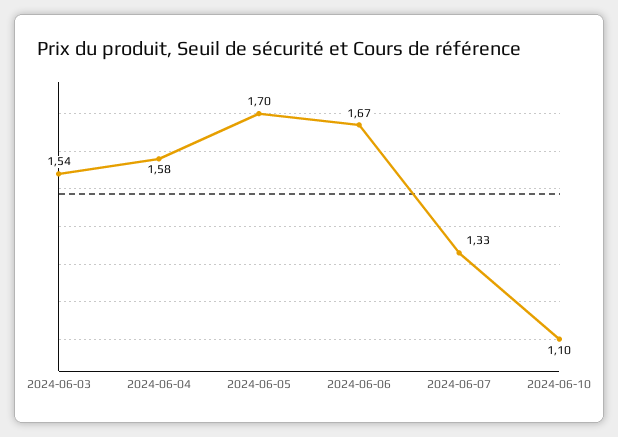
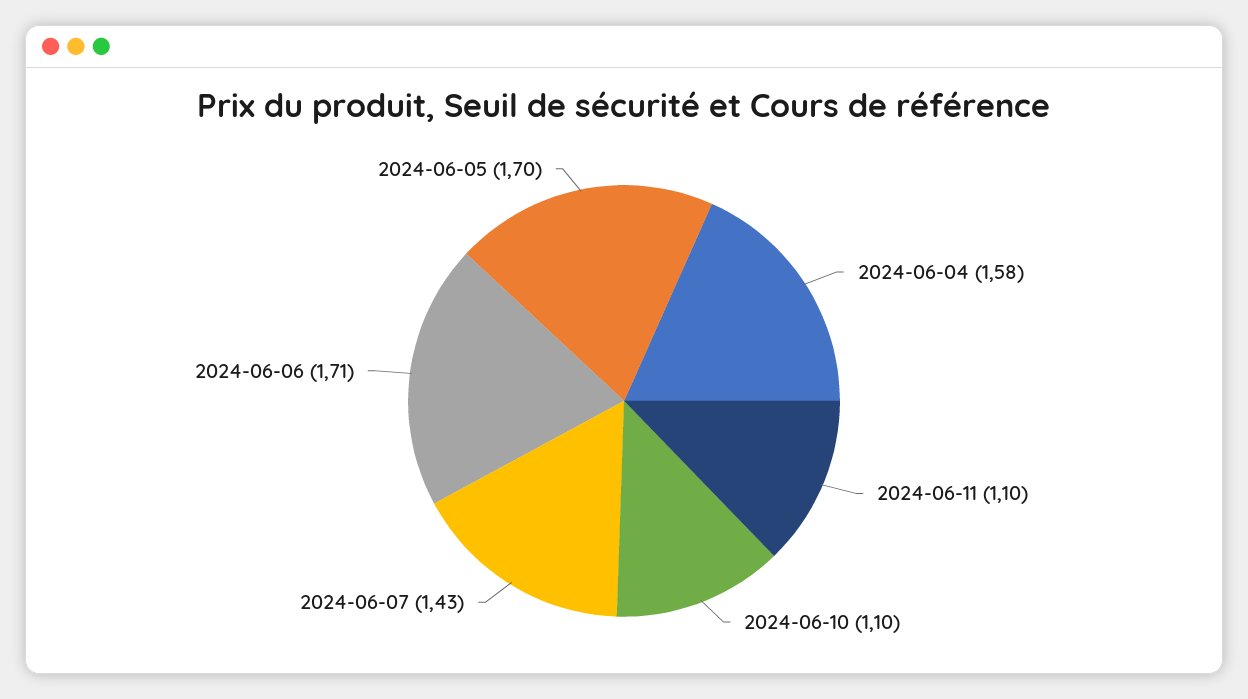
2024-06-03: 1.54 -> none
2024-06-06: 1.67 -> 1.71
2024-06-07: 1.33 -> 1.43
2024-06-11: none -> 1.1

